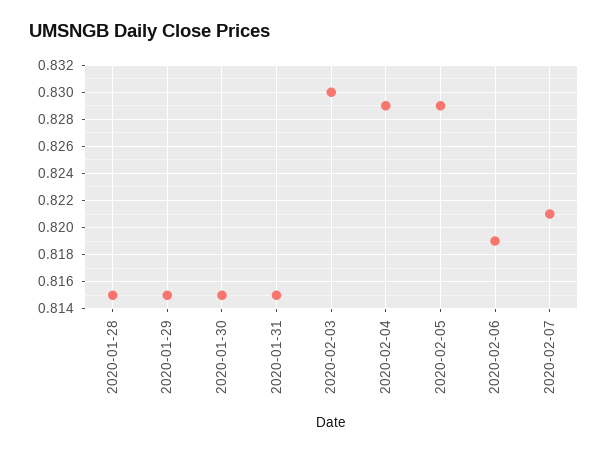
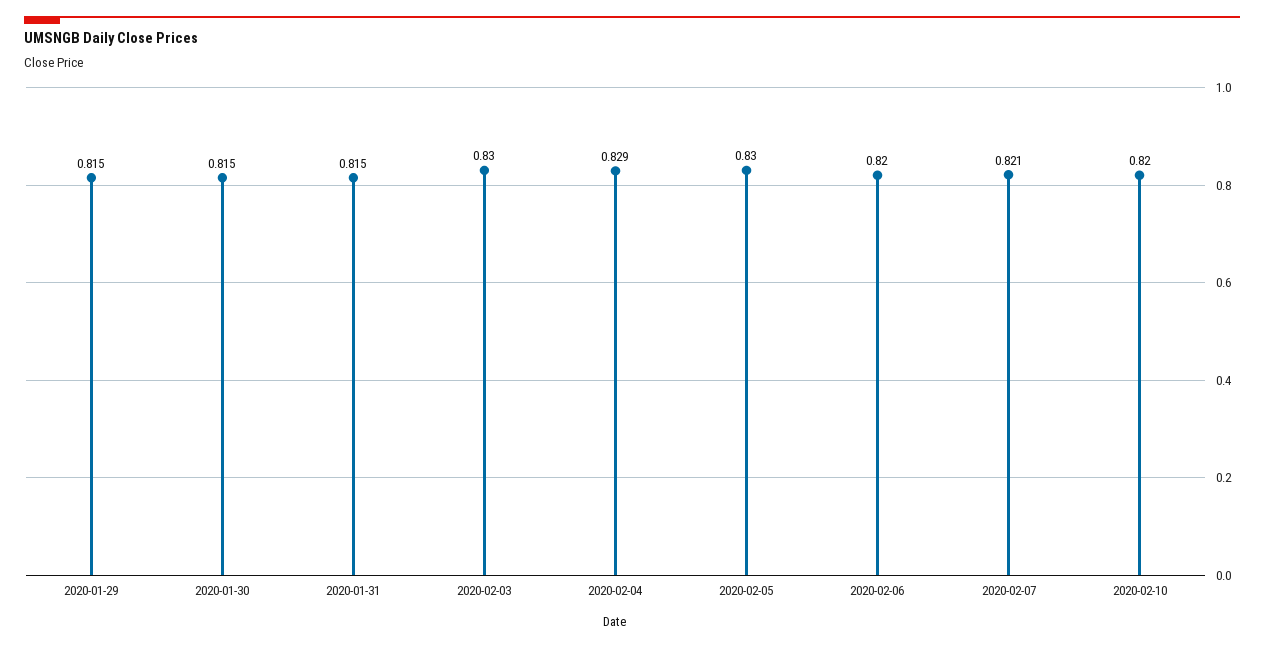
2020-01-28: 0.815 -> none
2020-02-05: 0.829 -> 0.83
2020-02-06: 0.819 -> 0.82
2020-02-10: none -> 0.82

